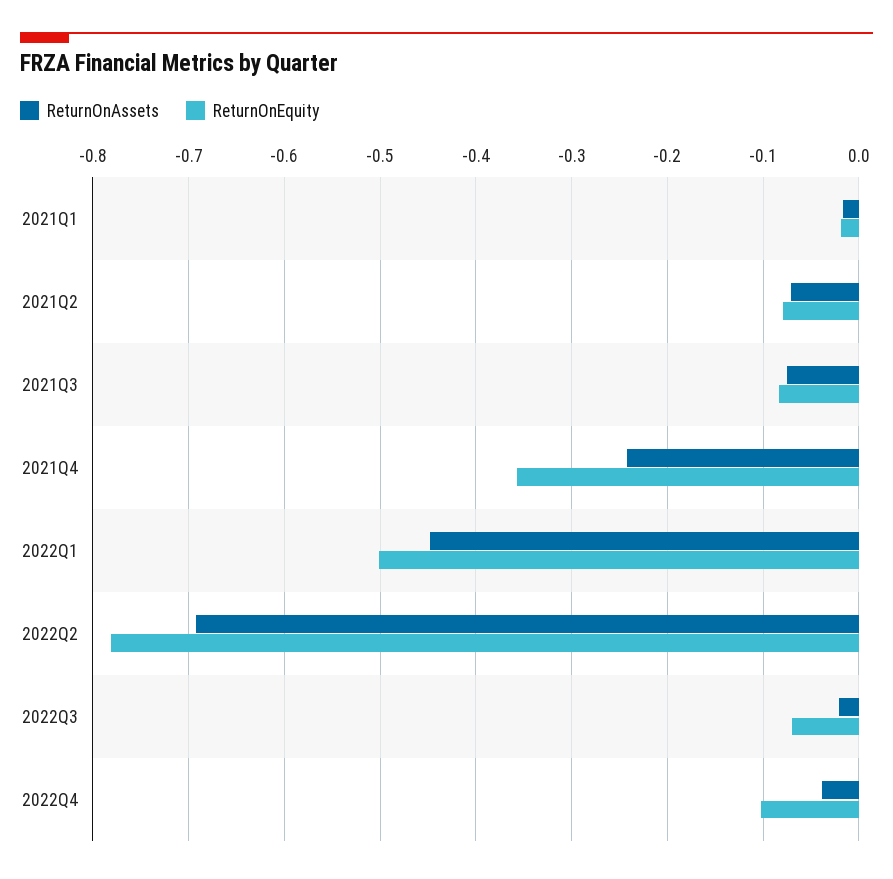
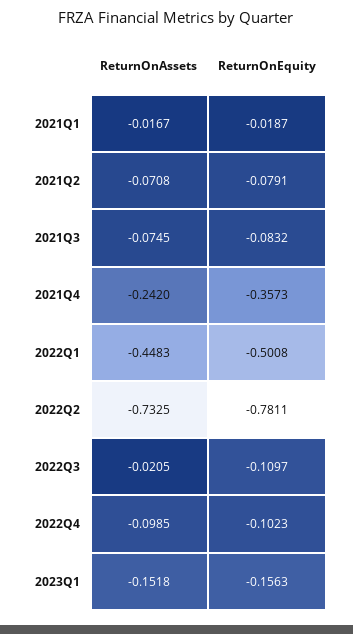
ReturnOnAssets, 2022Q2: -0.69 -> -0.7325
ReturnOnEquity, 2022Q3: -0.07 -> -0.1097
ReturnOnAssets, 2022Q4: -0.04 -> -0.0985
ReturnOnAssets, 2023Q1: none -> -0.1518
ReturnOnEquity, 2023Q1: none -> -0.1563

